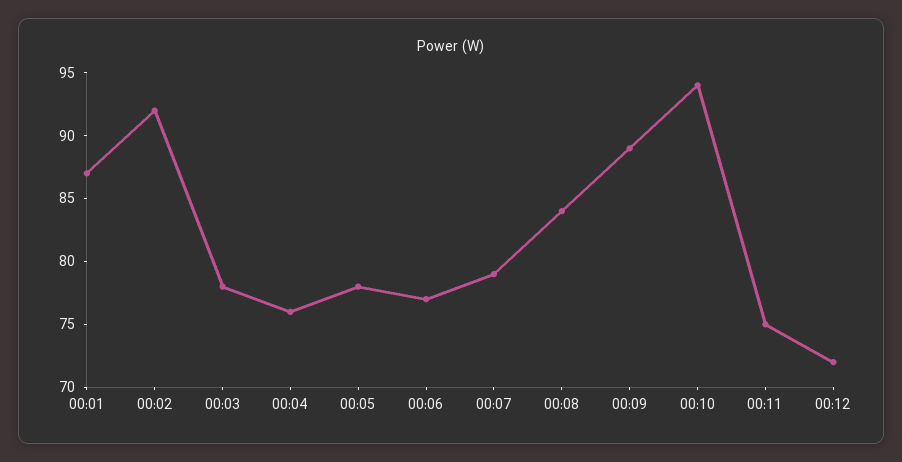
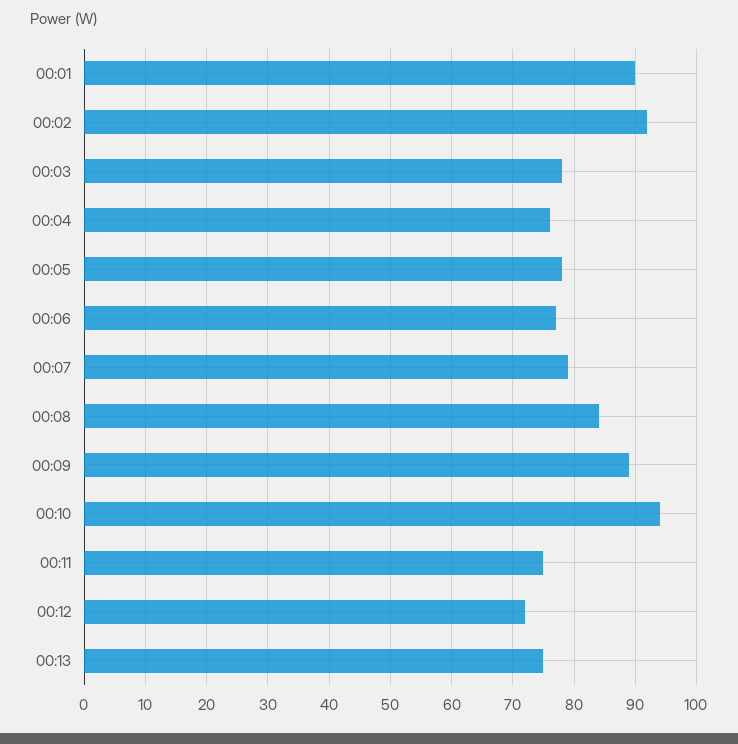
00:01: 87 -> 90
00:13: none -> 75

